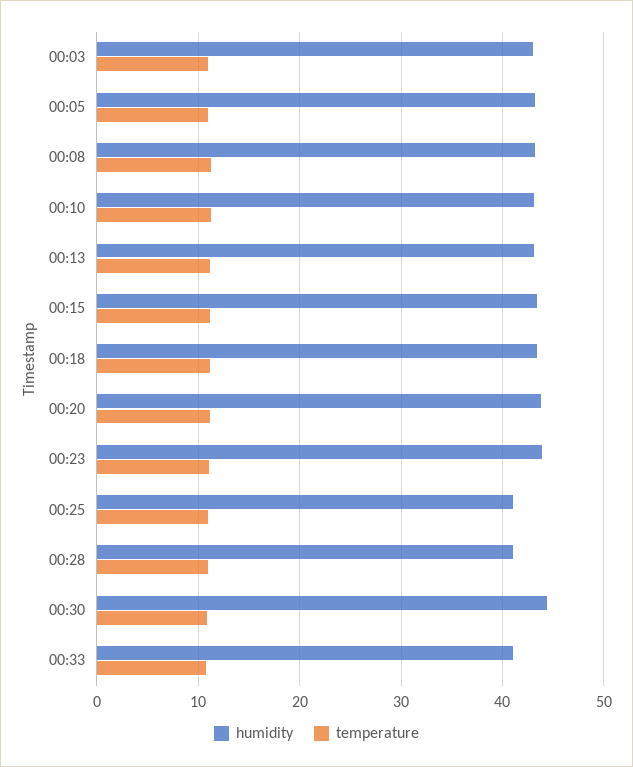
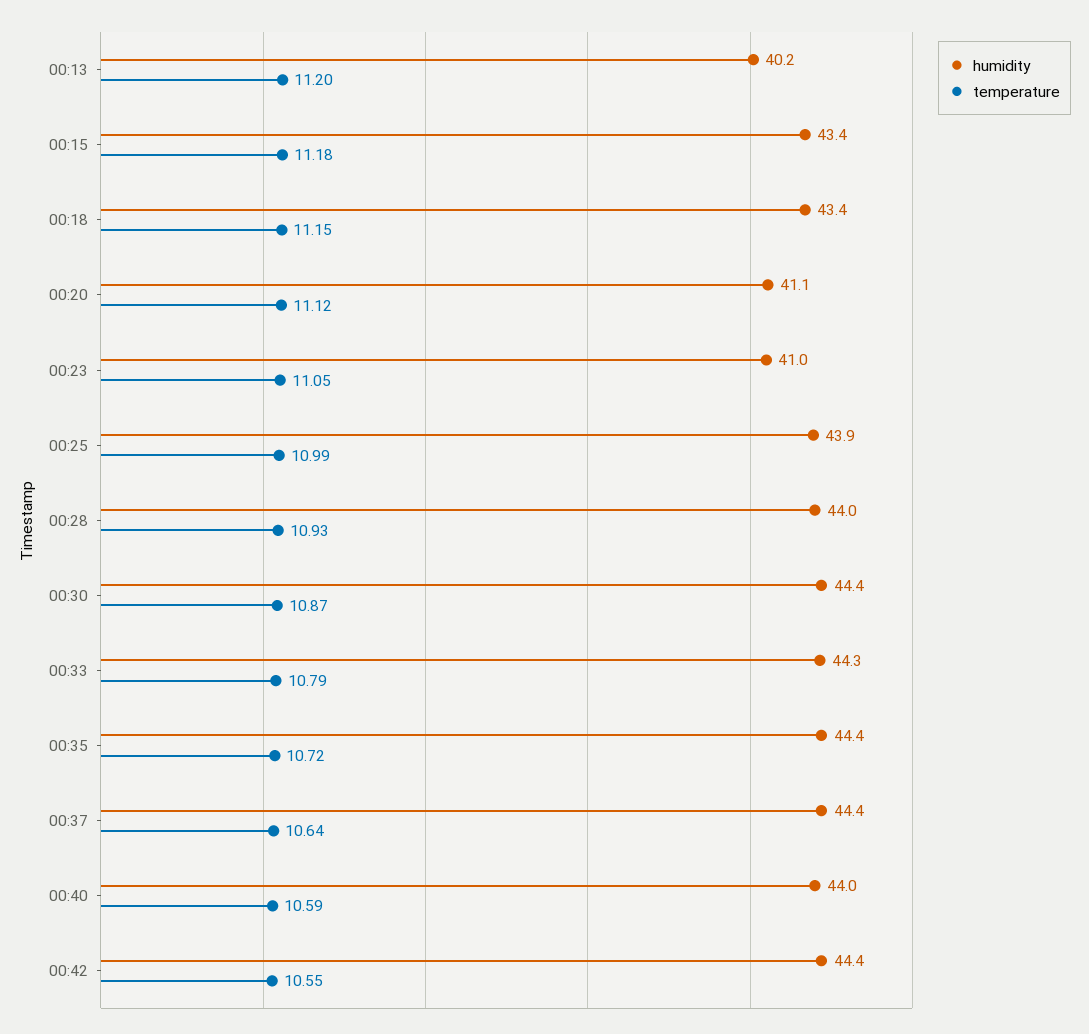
humidity, 00:03: 43 -> none
temperature, 00:03: 11 -> none
humidity, 00:05: 43 -> none
temperature, 00:05: 11 -> none
humidity, 00:08: 43 -> none
temperature, 00:08: 11 -> none
humidity, 00:10: 43 -> none
temperature, 00:10: 11 -> none
humidity, 00:13: 43 -> 40.2
humidity, 00:20: 44 -> 41.1
humidity, 00:23: 44 -> 41
humidity, 00:25: 41 -> 43.9
humidity, 00:28: 41 -> 44
humidity, 00:33: 41 -> 44.3
humidity, 00:35: none -> 44.4
temperature, 00:35: none -> 10.72
humidity, 00:37: none -> 44.4
temperature, 00:37: none -> 10.64
humidity, 00:40: none -> 44
temperature, 00:40: none -> 10.59
humidity, 00:42: none -> 44.4
temperature, 00:42: none -> 10.55

